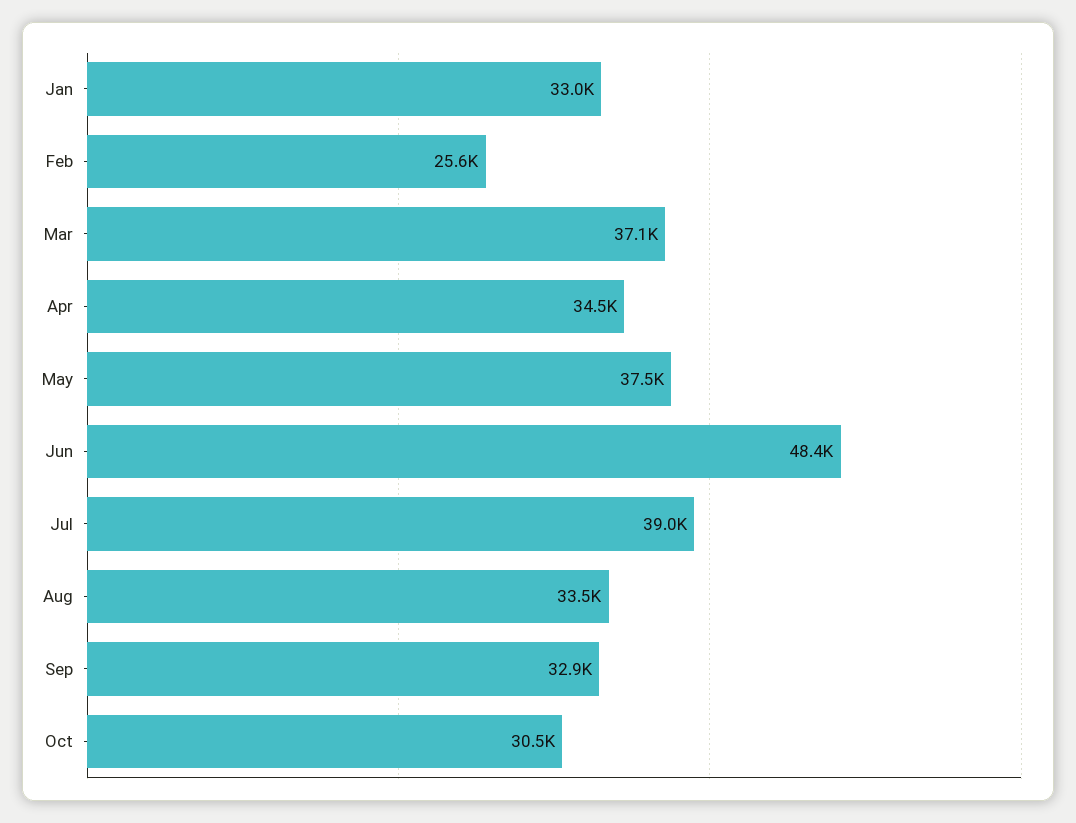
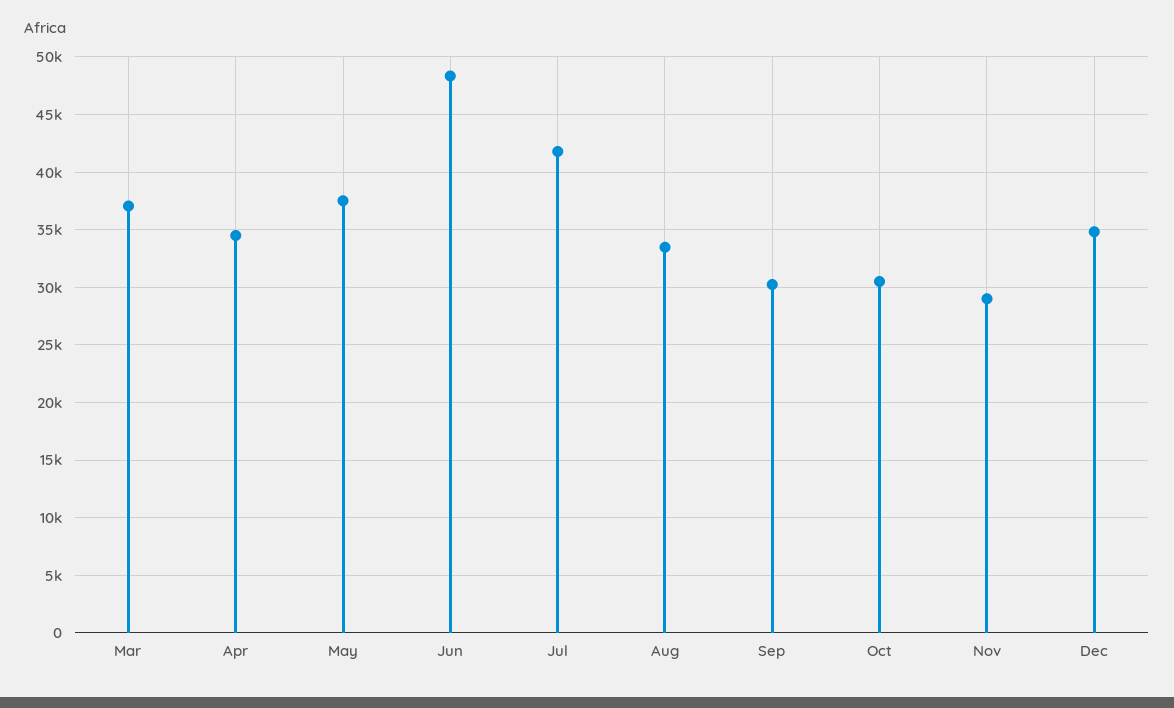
Jan: 33000 -> none
Feb: 25600 -> none
Jul: 39000 -> 42000
Sep: 32900 -> 30000
Nov: none -> 29000
Dec: none -> 35000

